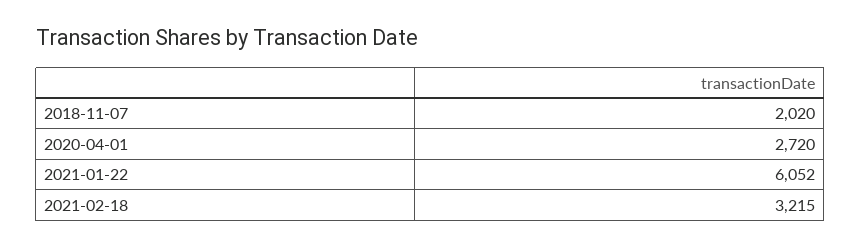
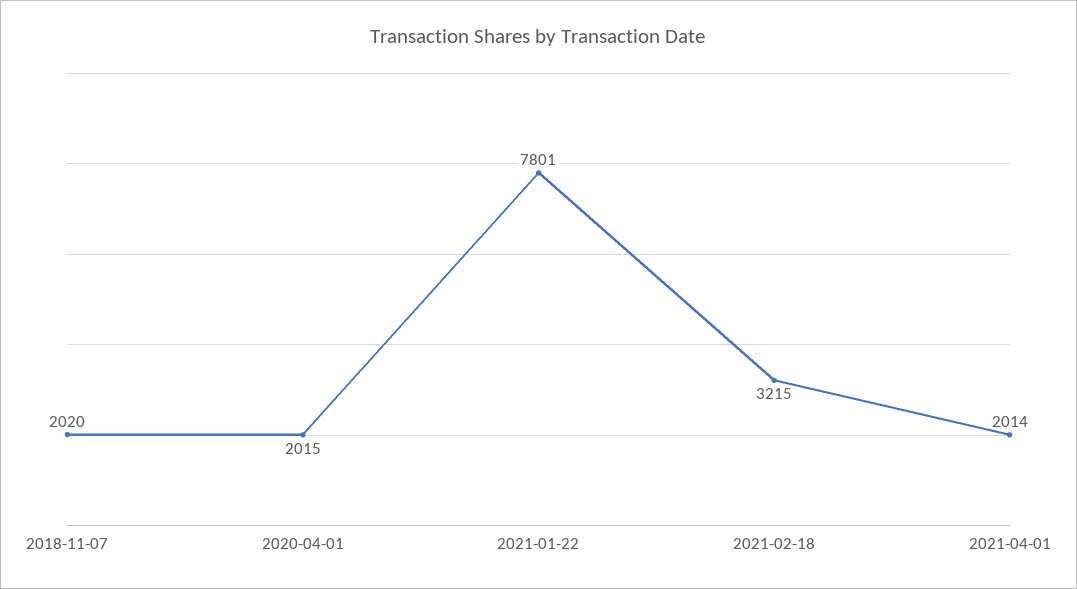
2020-04-01: 2720 -> 2015
2021-01-22: 6052 -> 7801
2021-04-01: none -> 2014

